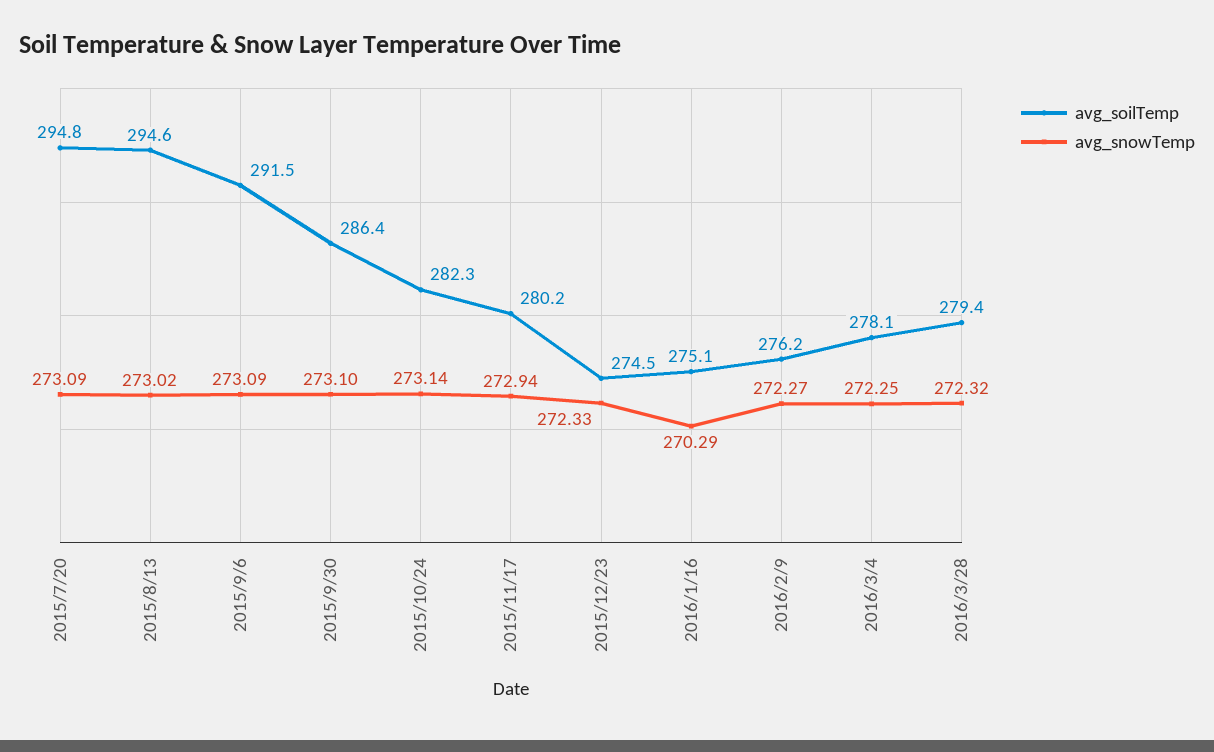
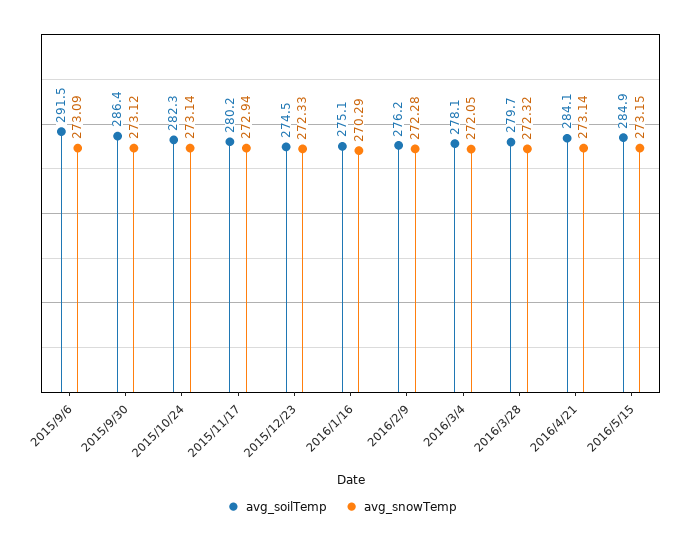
avg_soilTemp, 2015/7/20: 294.8 -> none
avg_snowTemp, 2015/7/20: 273.09 -> none
avg_soilTemp, 2015/8/13: 294.6 -> none
avg_snowTemp, 2015/8/13: 273.02 -> none
avg_snowTemp, 2015/9/30: 273.1 -> 273.12
avg_snowTemp, 2016/2/9: 272.27 -> 272.28
avg_snowTemp, 2016/3/4: 272.25 -> 272.05
avg_soilTemp, 2016/3/28: 279.4 -> 279.7
avg_soilTemp, 2016/4/21: none -> 284.1
avg_snowTemp, 2016/4/21: none -> 273.14
avg_soilTemp, 2016/5/15: none -> 284.9
avg_snowTemp, 2016/5/15: none -> 273.15

